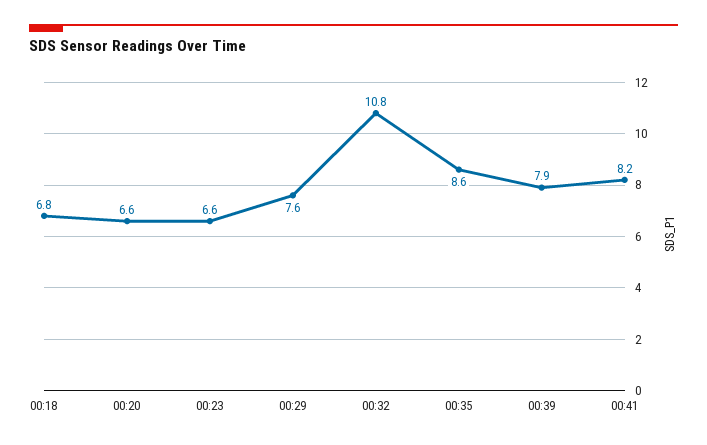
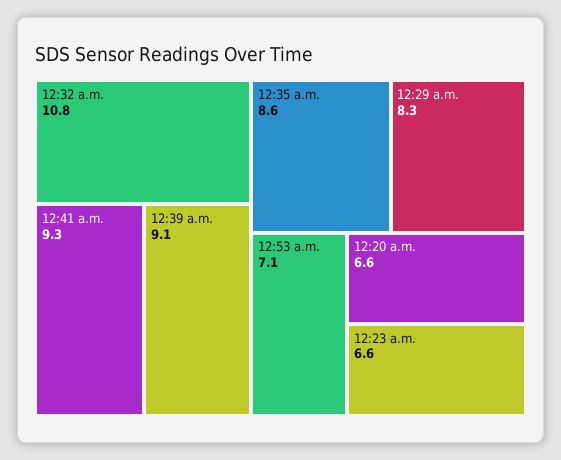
00:18: 6.8 -> none
00:29: 7.6 -> 8.3
00:39: 7.9 -> 9.1
00:41: 8.2 -> 9.3
12:53 a.m.: none -> 7.1

